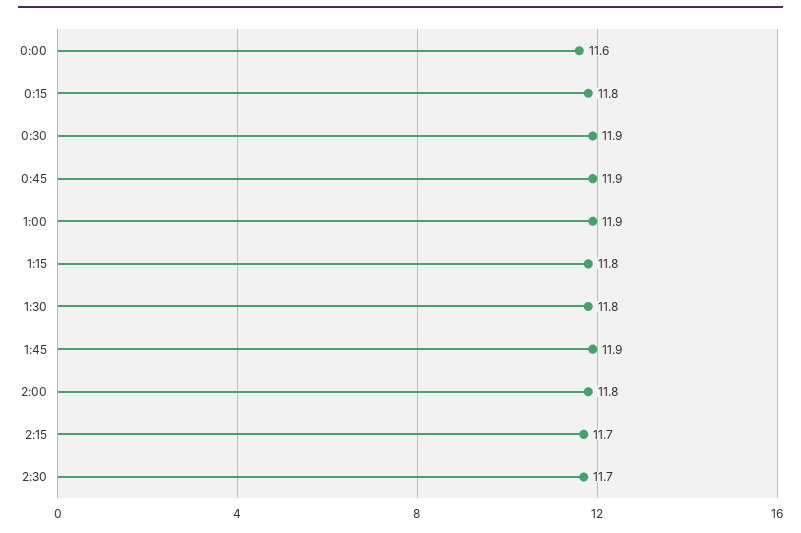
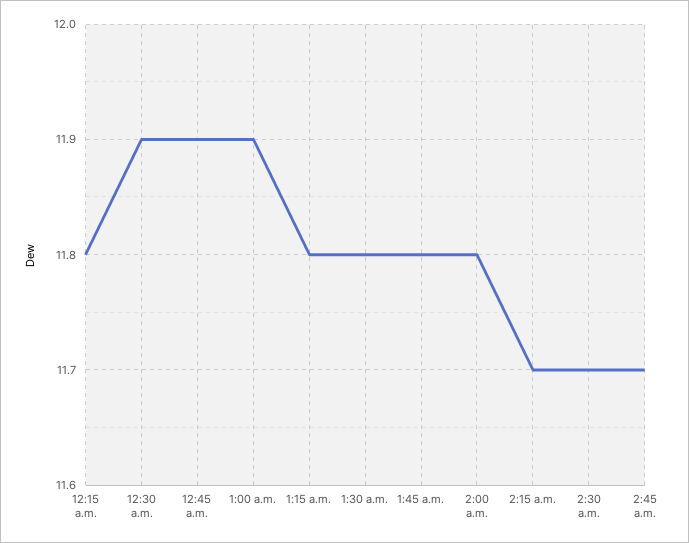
0:00: 11.6 -> none
1:45: 11.9 -> 11.8
2:45 a.m.: none -> 11.7

